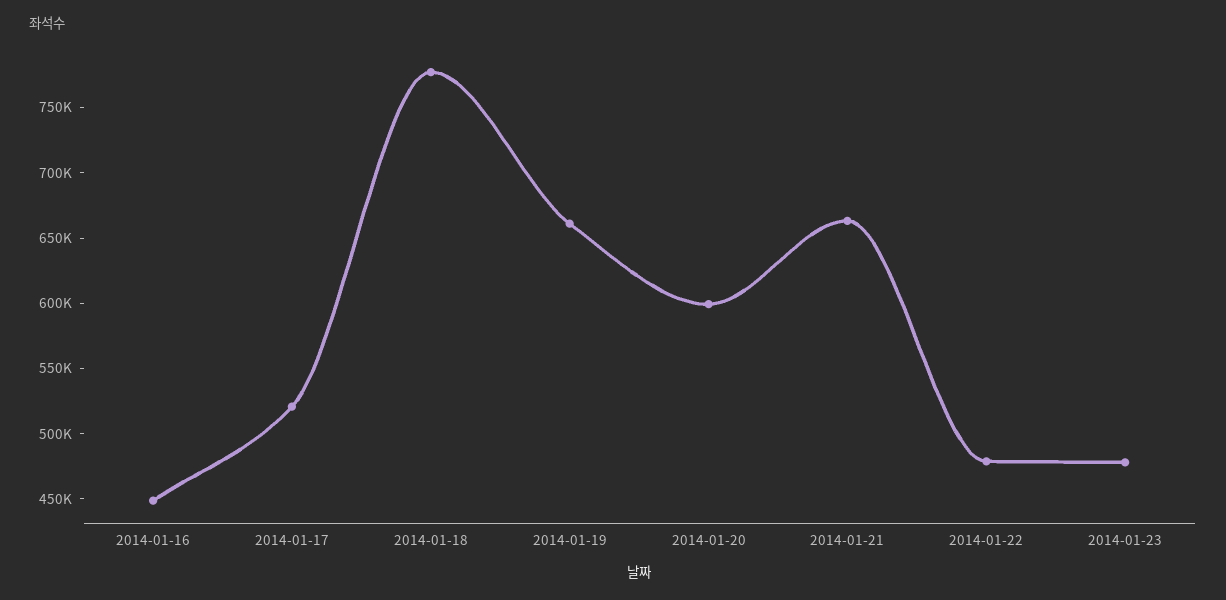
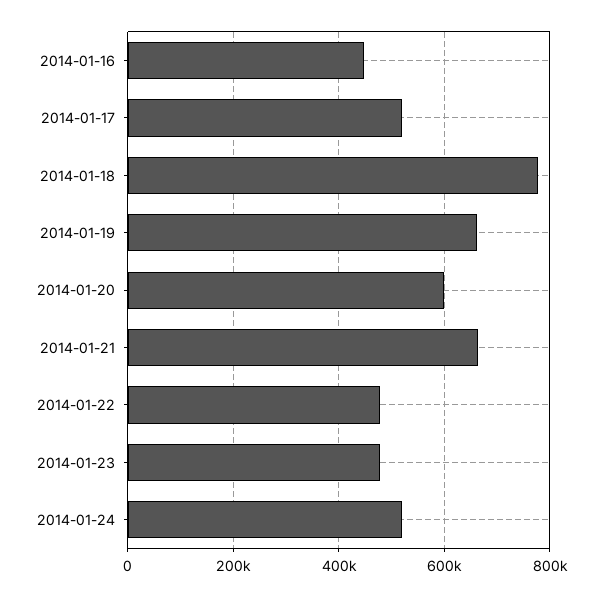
2014-01-24: none -> 520000

